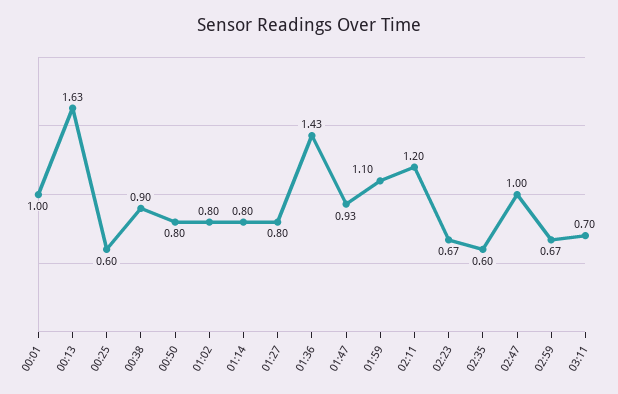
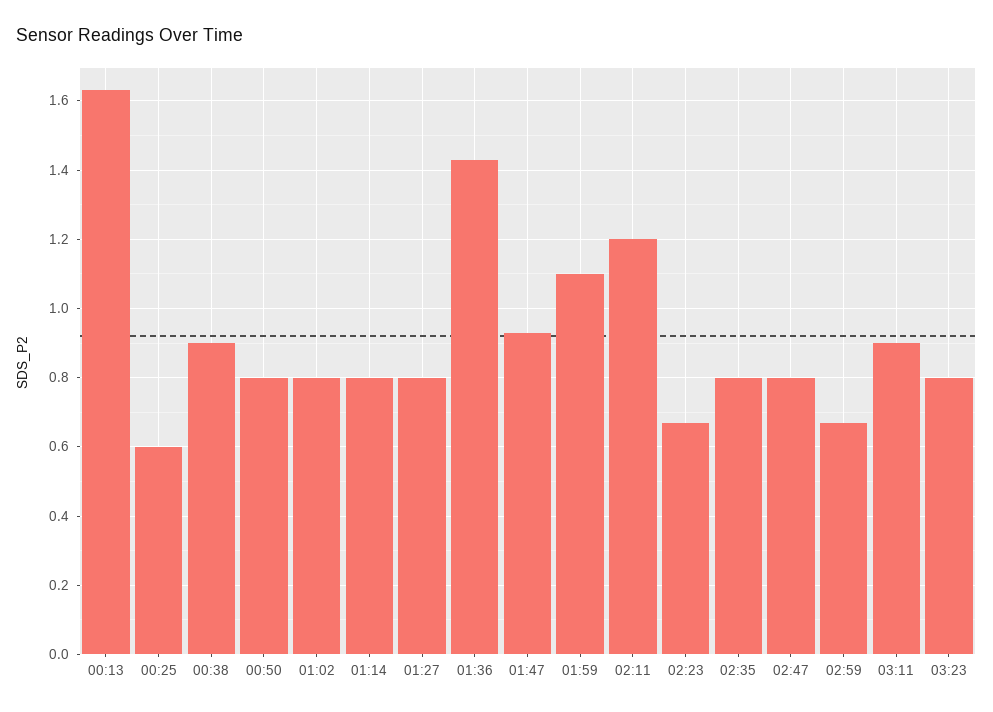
00:01: 1 -> none
02:35: 0.6 -> 0.8
02:47: 1 -> 0.8
03:11: 0.7 -> 0.9
03:23: none -> 0.8

